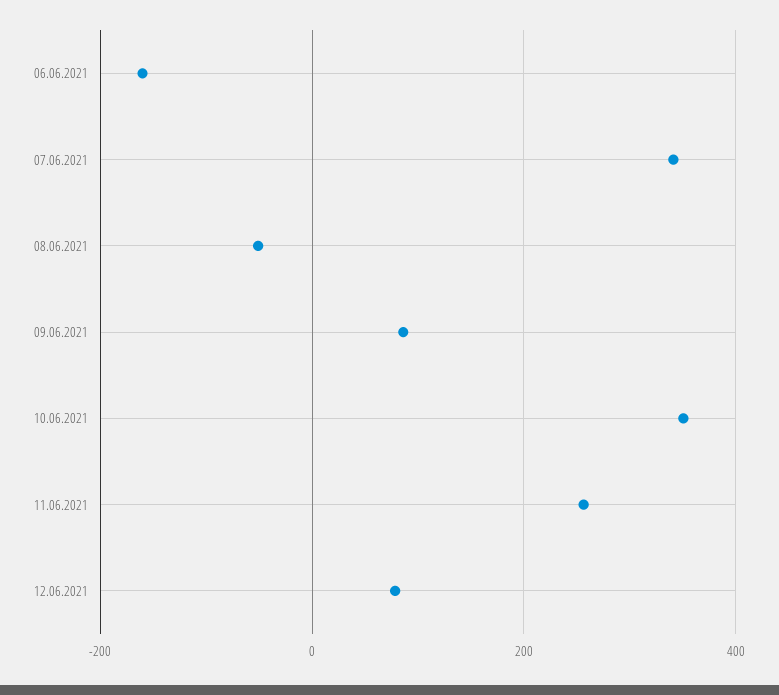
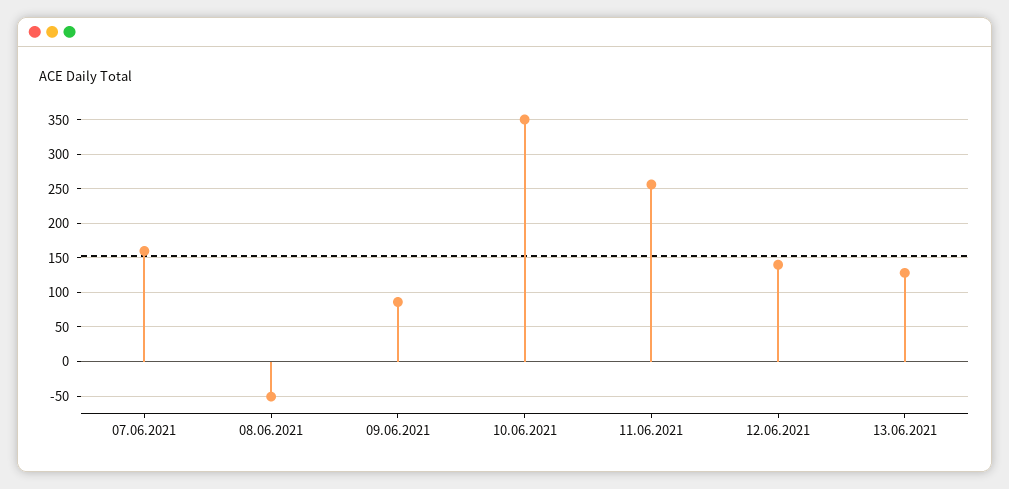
06.06.2021: -160 -> none
07.06.2021: 340 -> 160
12.06.2021: 80 -> 140
13.06.2021: none -> 130

